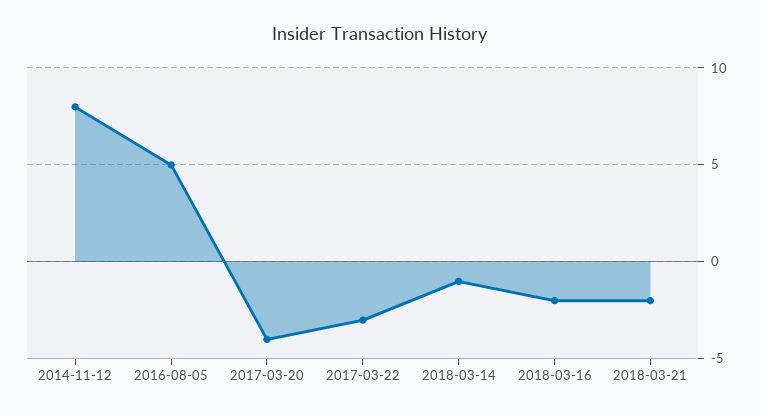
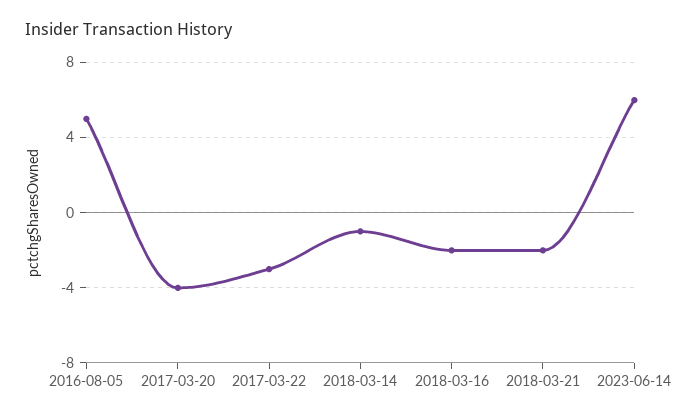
2014-11-12: 8 -> none
2023-06-14: none -> 6

